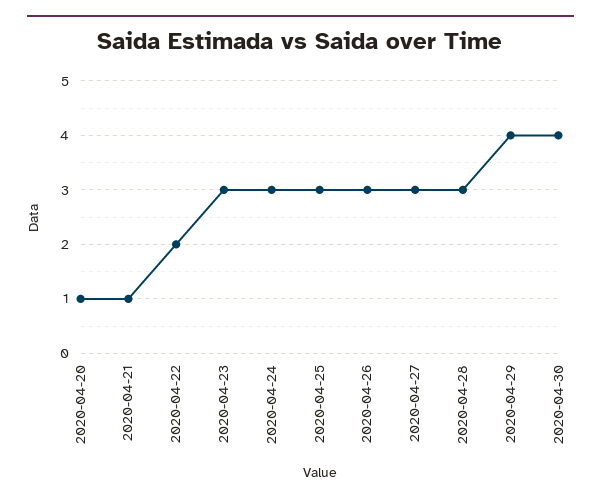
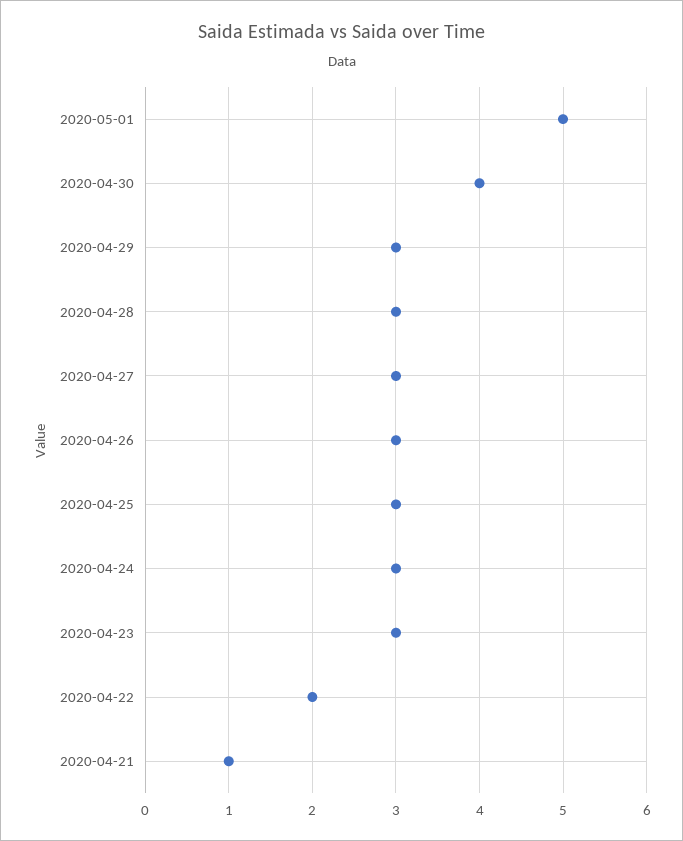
2020-04-20: 1 -> none
2020-04-29: 4 -> 3
2020-05-01: none -> 5

